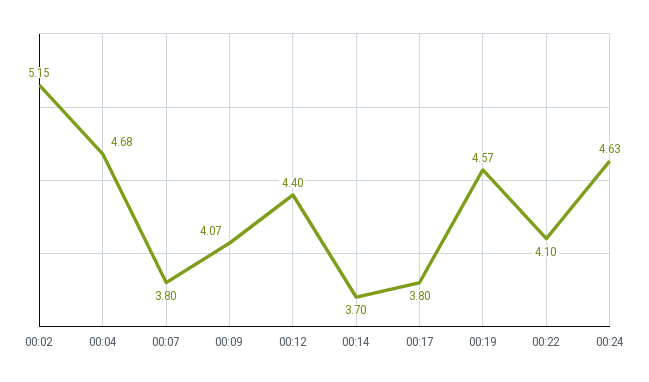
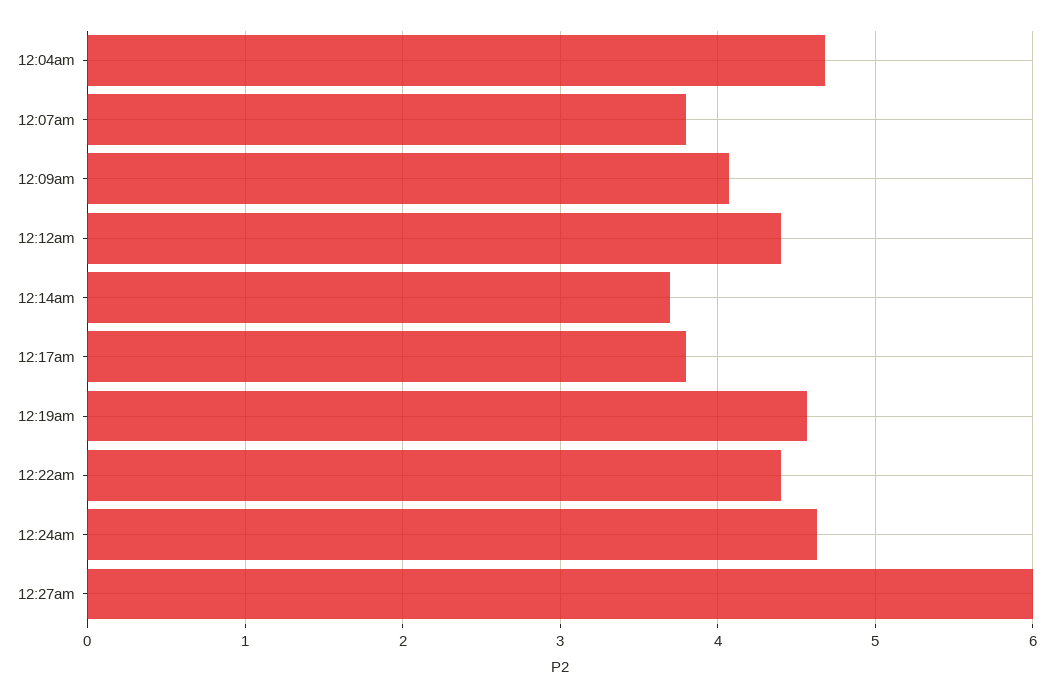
00:02: 5.15 -> none
00:22: 4.1 -> 4.4
12:27am: none -> 6

